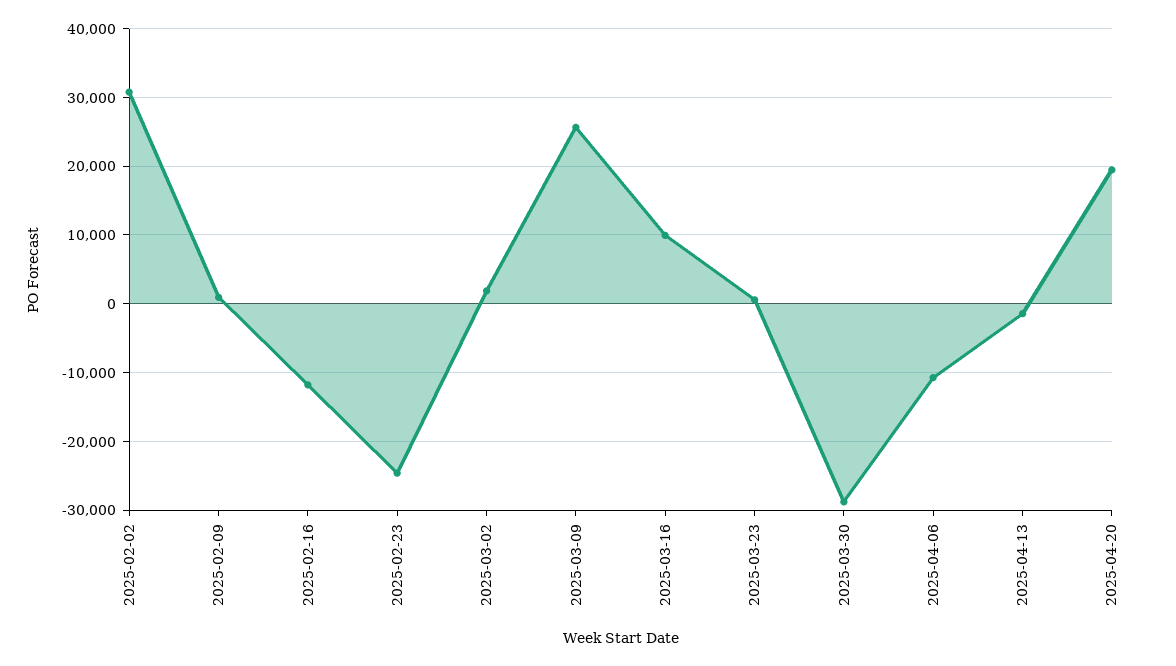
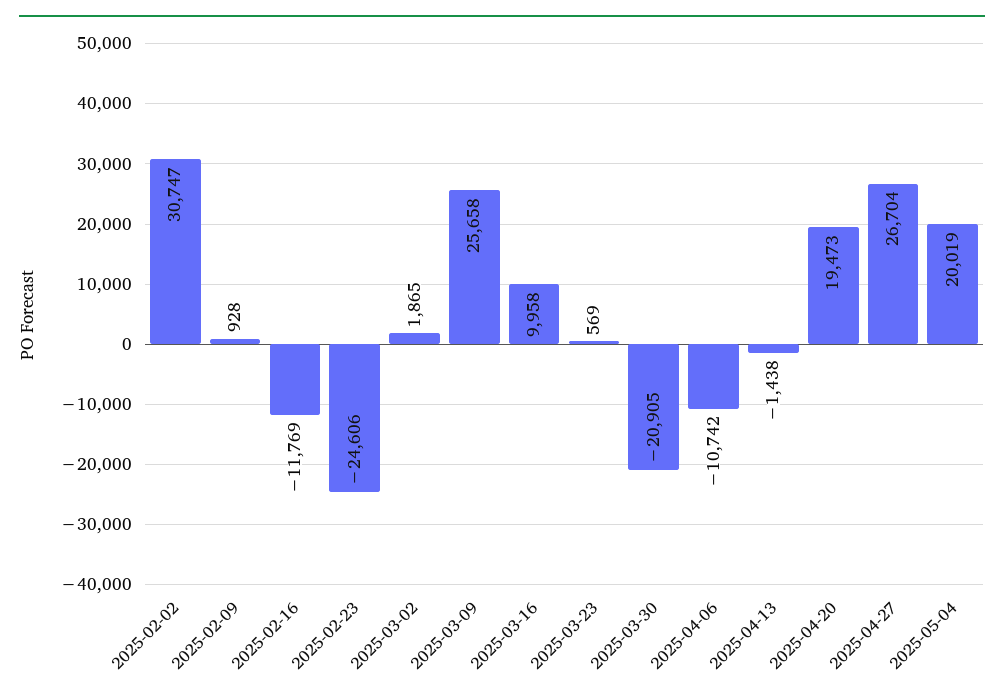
2025-03-30: -29000 -> -20905
2025-04-27: none -> 26704
2025-05-04: none -> 20019

